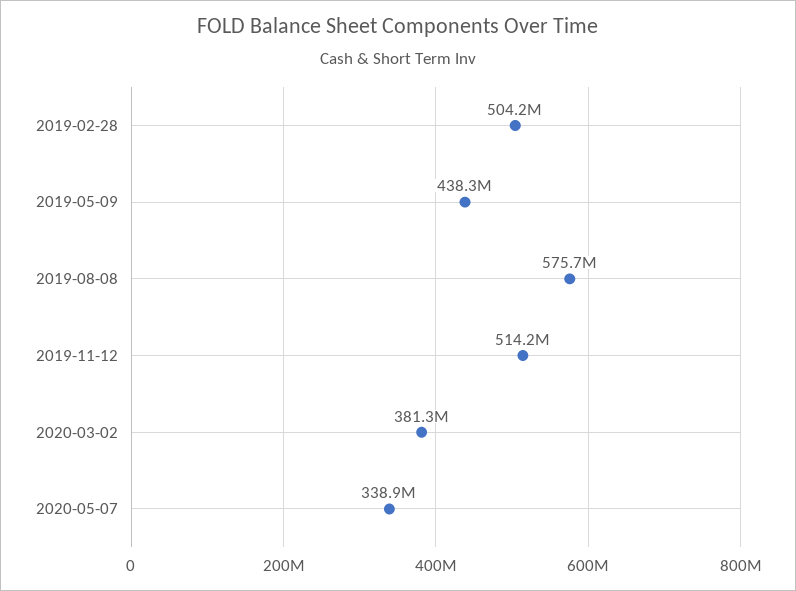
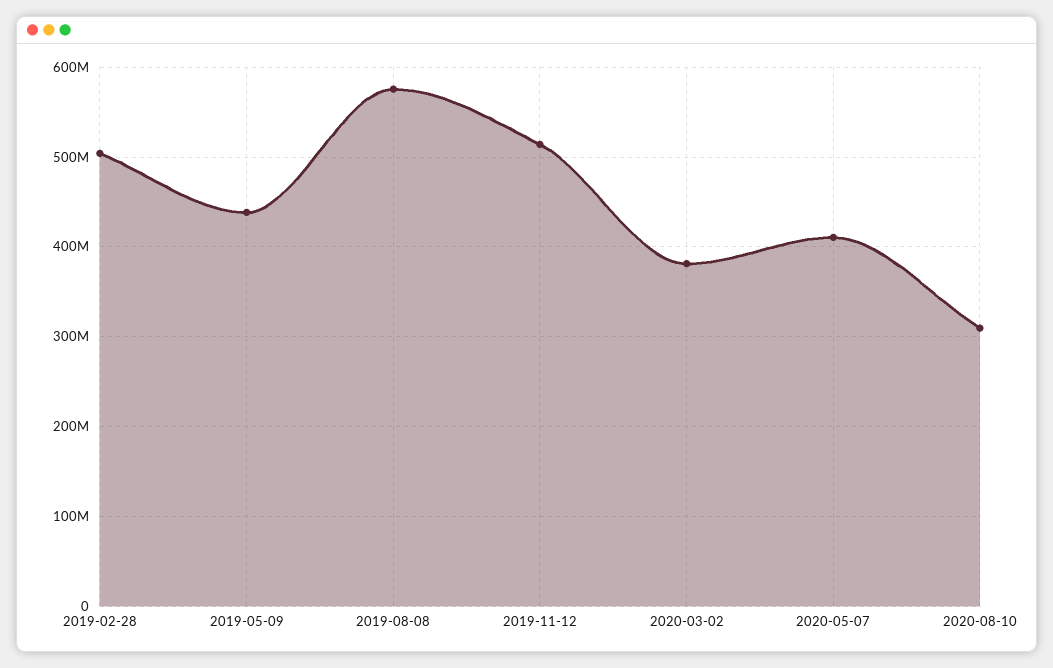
2020-05-07: 338900000 -> 410000000
2020-08-10: none -> 310000000

